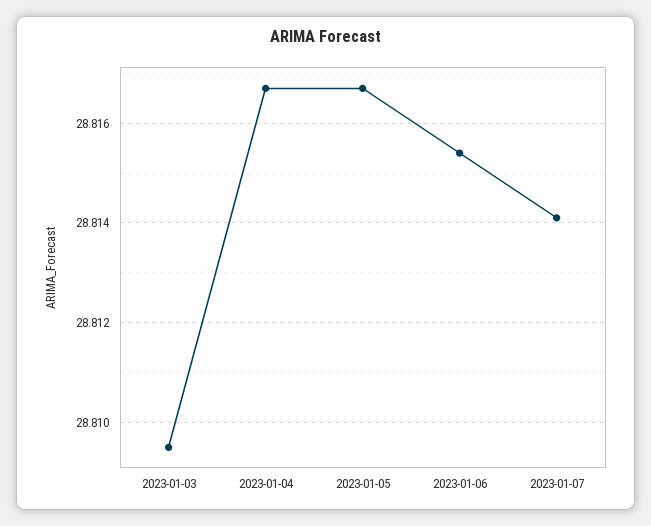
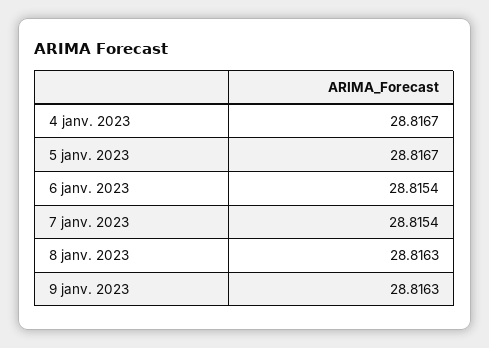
2023-01-03: 28.8095 -> none
2023-01-07: 28.814 -> 28.8154
8 janv. 2023: none -> 28.8163
9 janv. 2023: none -> 28.8163

